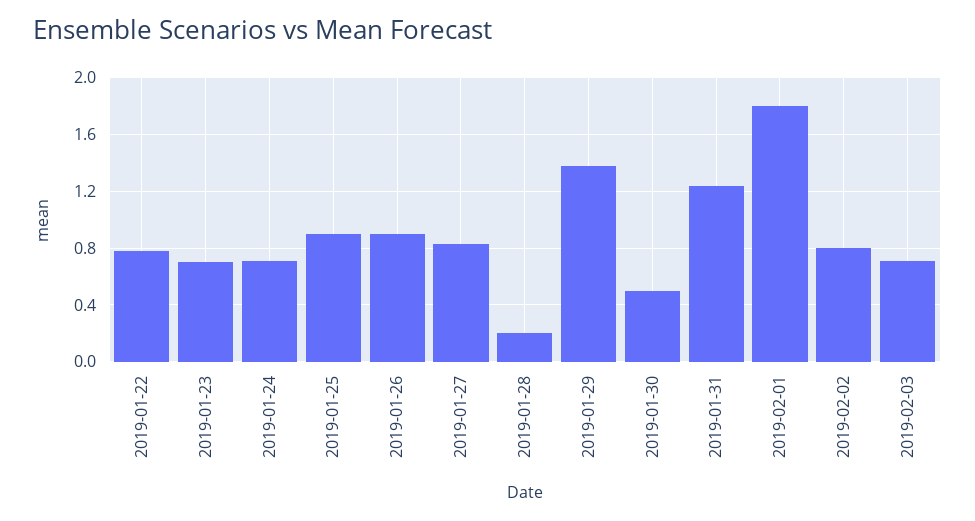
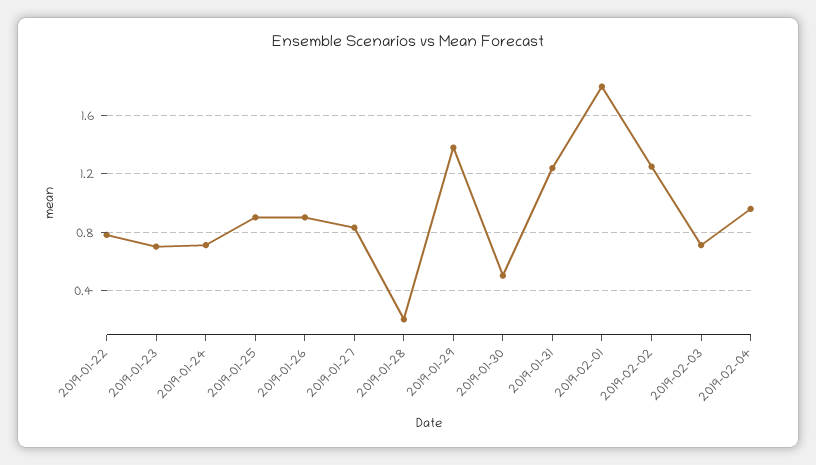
2019-02-02: 0.8 -> 1.25
2019-02-04: none -> 0.95

